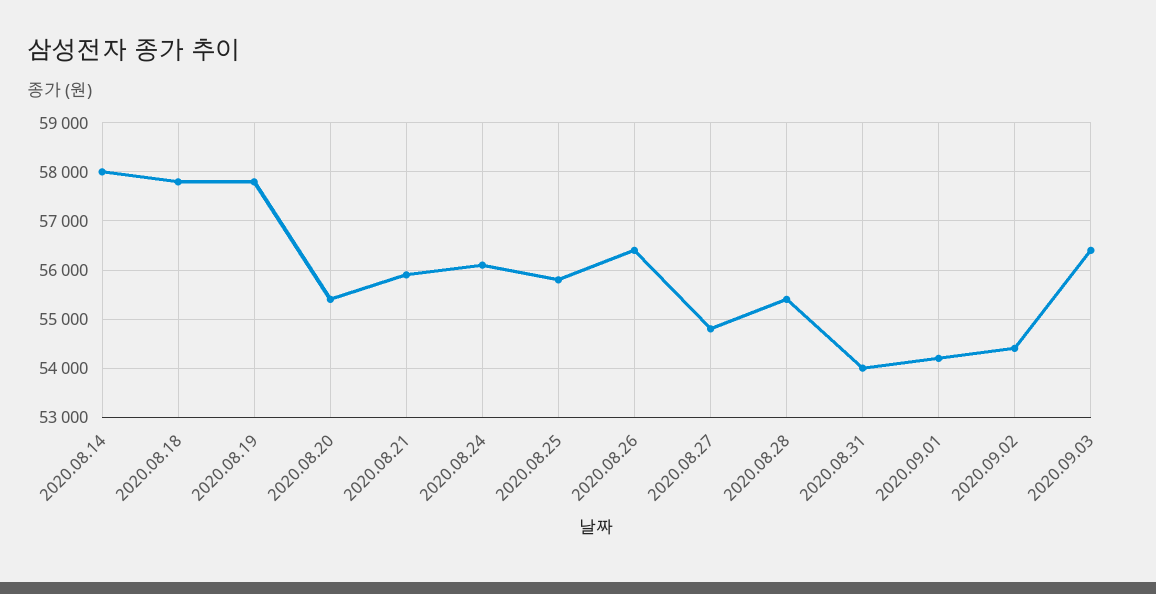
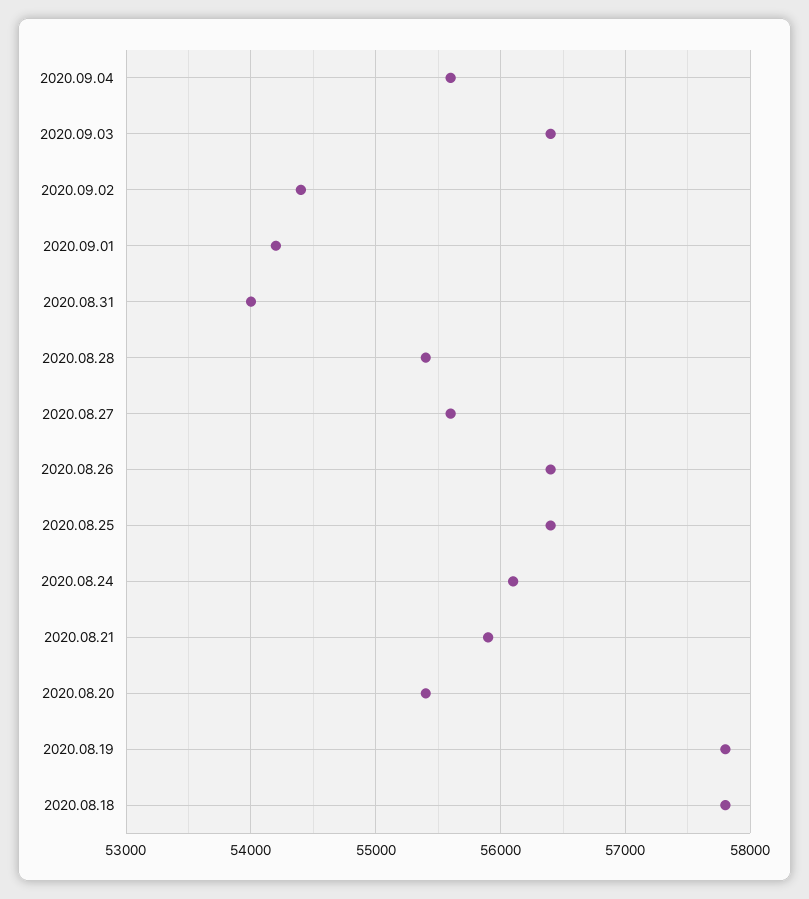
2020.08.14: 58000 -> none
2020.08.25: 55800 -> 56400
2020.08.27: 54800 -> 55600
2020.09.04: none -> 55600

